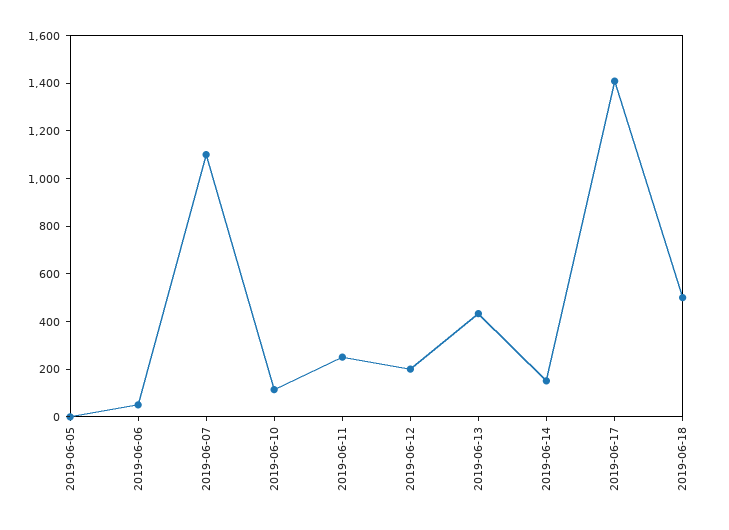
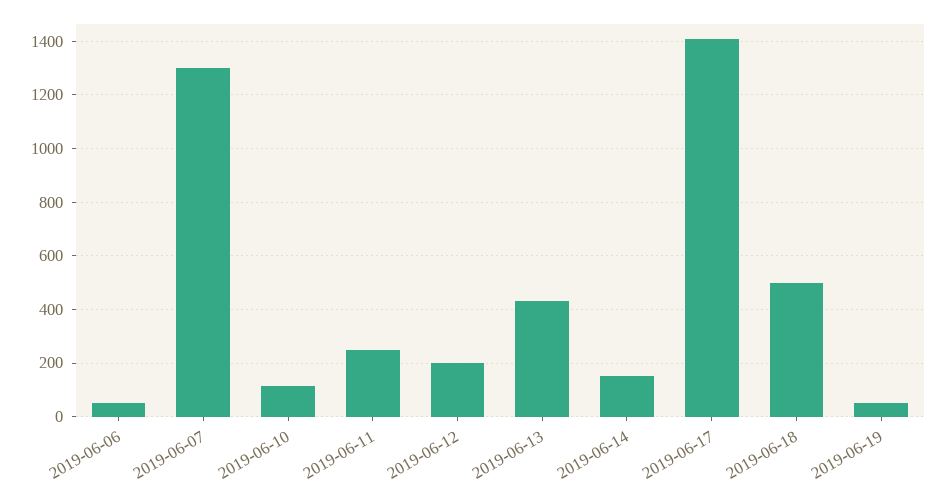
2019-06-05: 0 -> none
2019-06-07: 1100 -> 1300
2019-06-19: none -> 50

